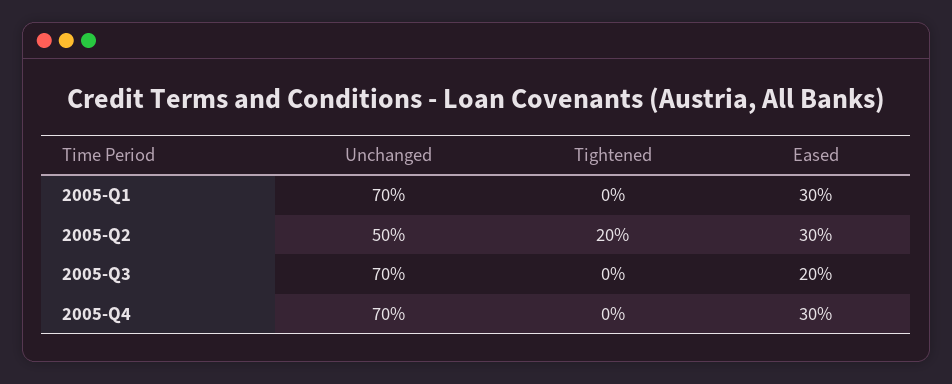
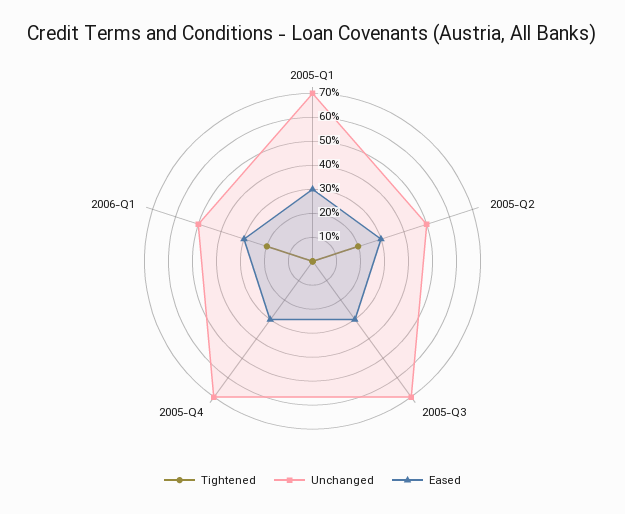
Eased, 2005-Q3: 20 -> 30
Tightened, 2006-Q1: none -> 20
Unchanged, 2006-Q1: none -> 50
Eased, 2006-Q1: none -> 30

